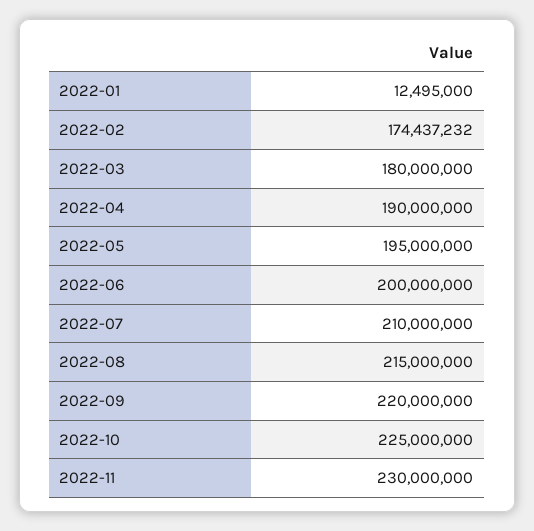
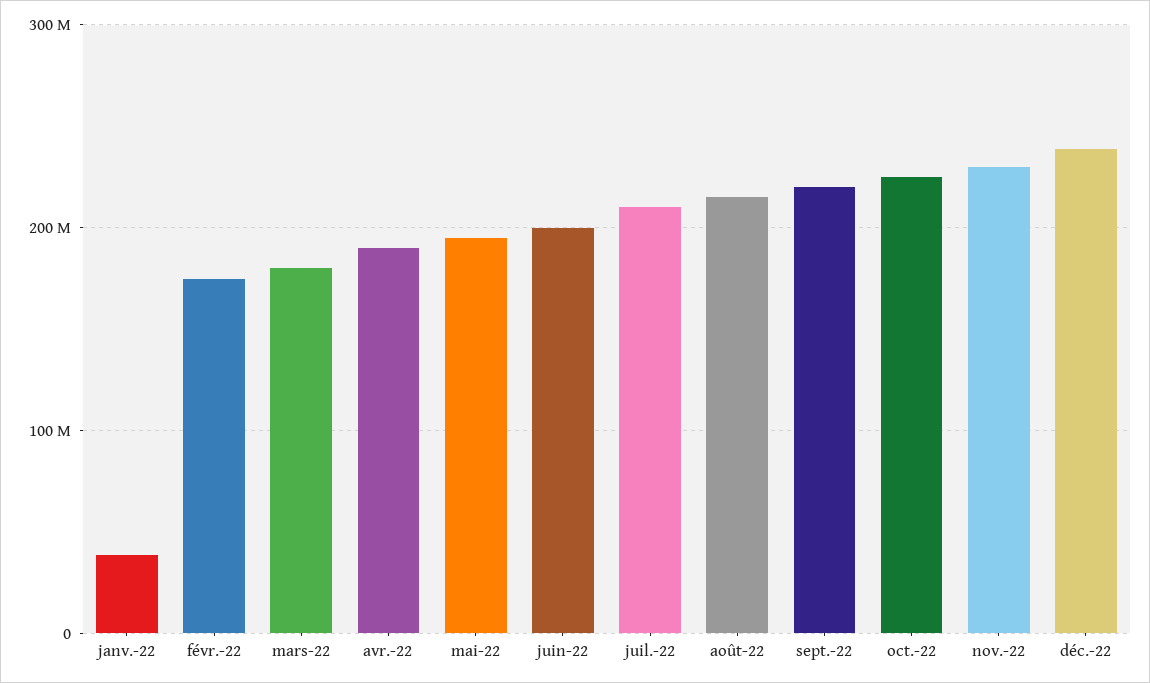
2022-01: 12495000 -> 40000000
déc.-22: none -> 240000000

